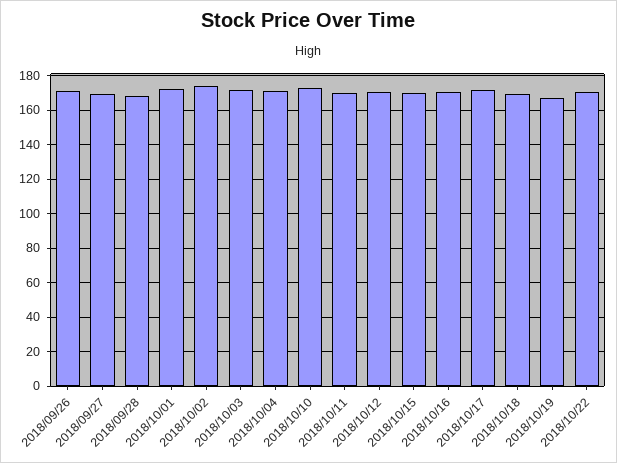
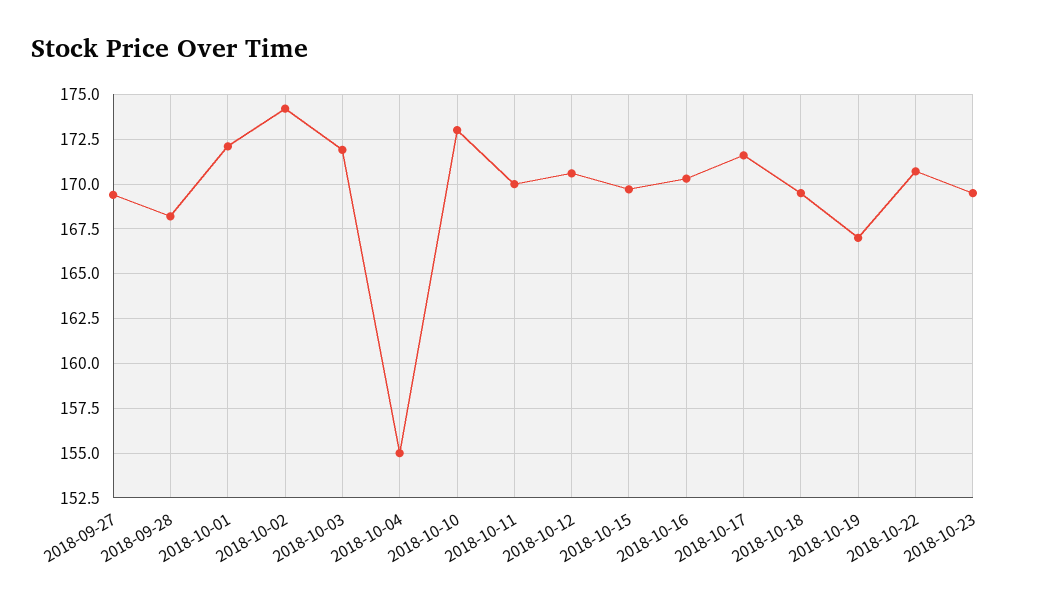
2018/09/26: 170 -> none
2018/10/04: 170 -> 155
2018-10-23: none -> 169.5

